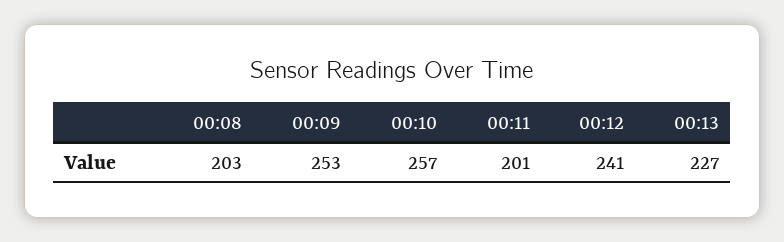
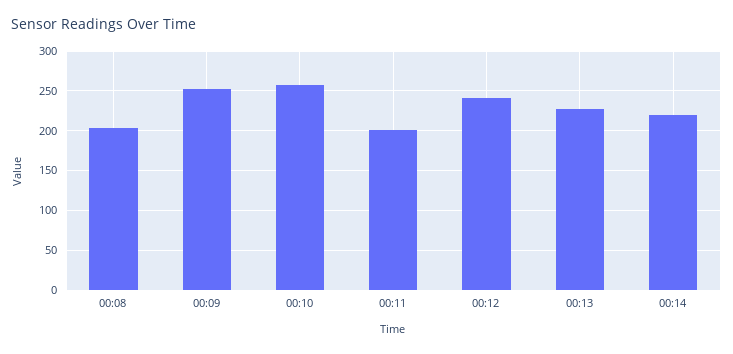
00:14: none -> 220

